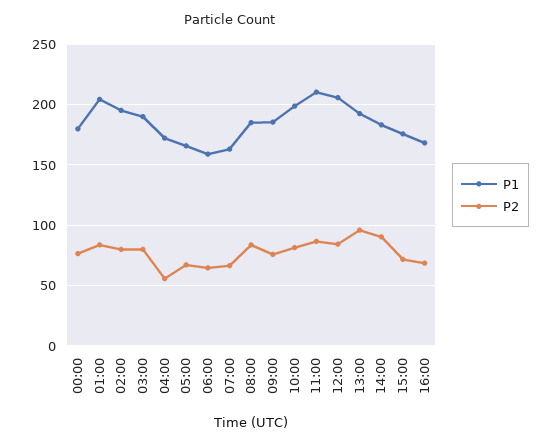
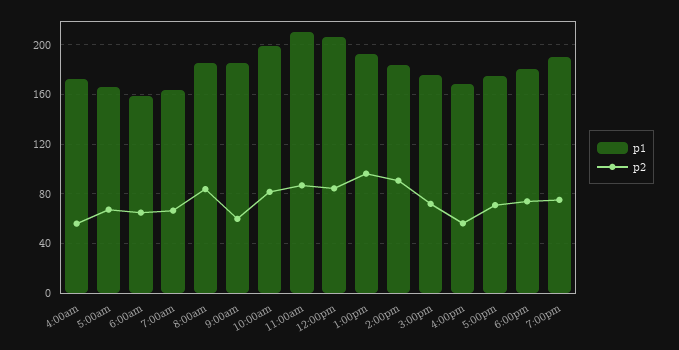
P1, 00:00: 180 -> none
P2, 00:00: 75 -> none
P1, 01:00: 205 -> none
P2, 01:00: 85 -> none
P1, 02:00: 195 -> none
P2, 02:00: 80 -> none
P1, 03:00: 190 -> none
P2, 03:00: 80 -> none
P2, 09:00: 75 -> 60
P2, 16:00: 70 -> 55
P1, 5:00pm: none -> 175
P2, 5:00pm: none -> 70
P1, 6:00pm: none -> 180
P2, 6:00pm: none -> 75
P1, 7:00pm: none -> 190
P2, 7:00pm: none -> 75

